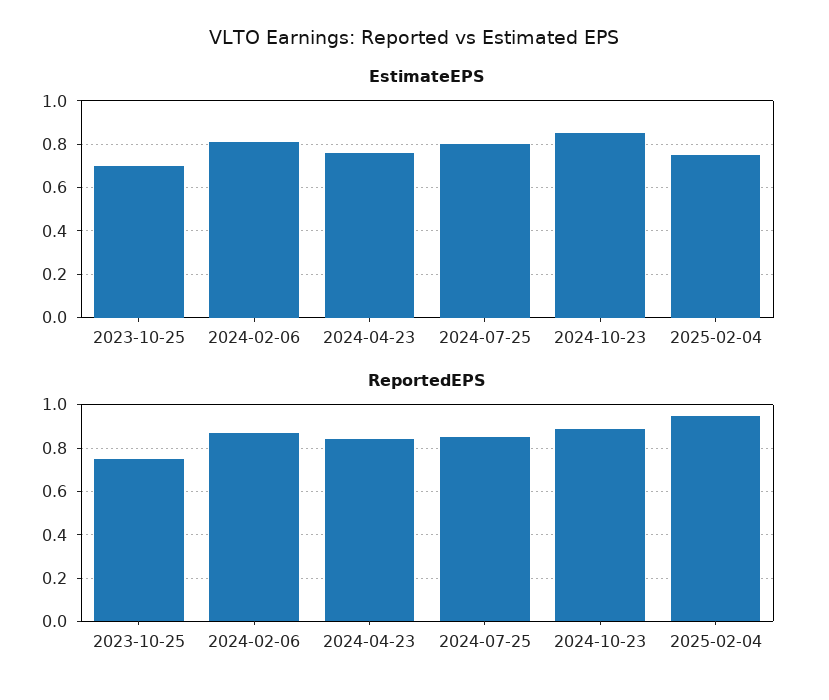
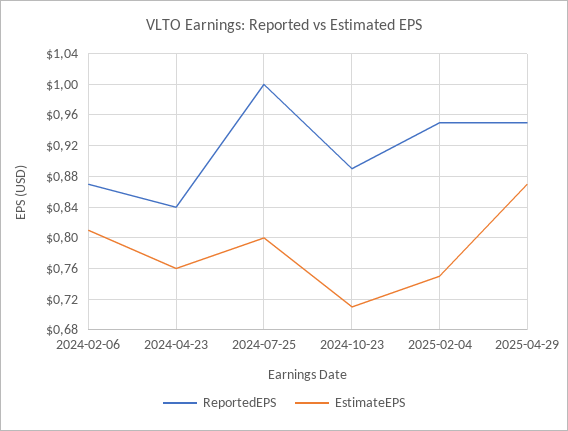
EstimateEPS, 2023-10-25: 0.7 -> none
EstimateEPS, 2024-10-23: 0.85 -> 0.71
ReportedEPS, 2023-10-25: 0.75 -> none
ReportedEPS, 2024-07-25: 0.85 -> 1
ReportedEPS, 2025-04-29: none -> 0.95
EstimateEPS, 2025-04-29: none -> 0.87

